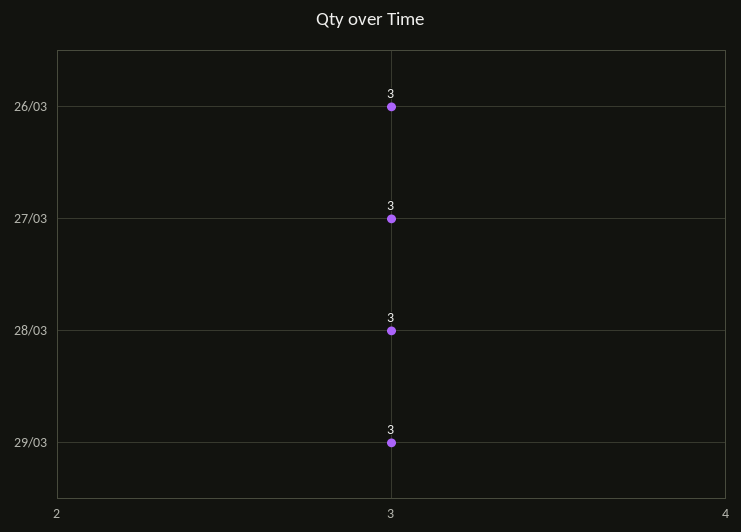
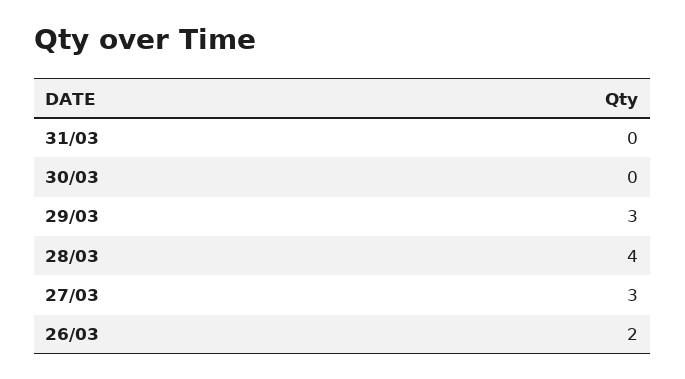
26/03: 3 -> 2
28/03: 3 -> 4
31/03: none -> 0
30/03: none -> 0

